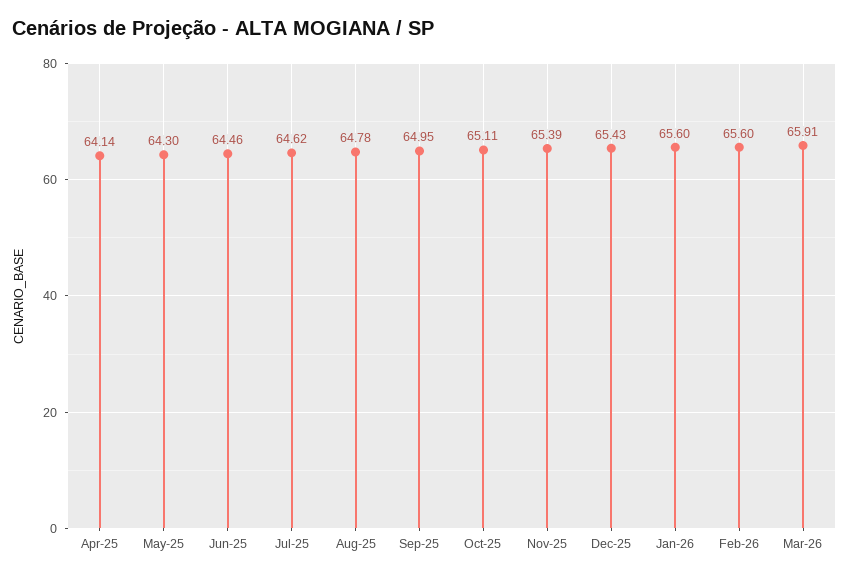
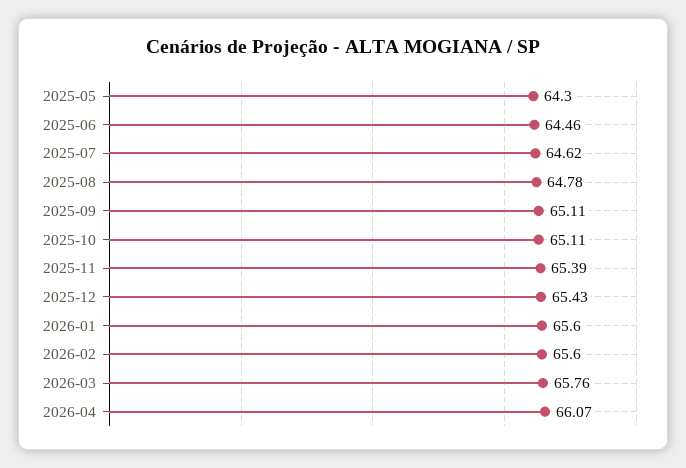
Apr-25: 64.14 -> none
Sep-25: 64.95 -> 65.11
Mar-26: 65.91 -> 65.76
2026-04: none -> 66.07

